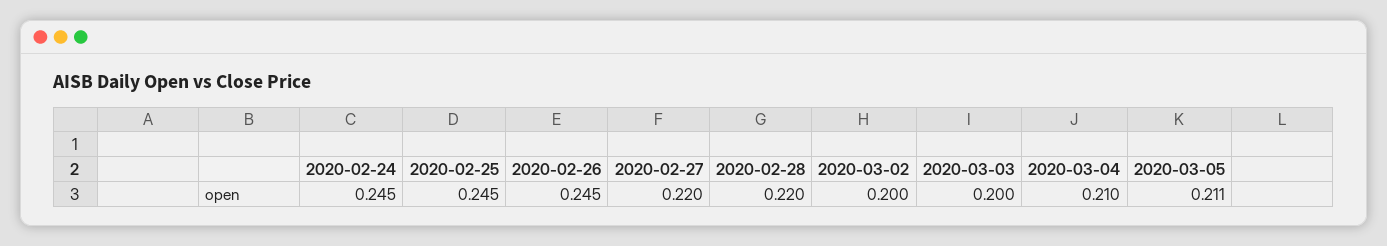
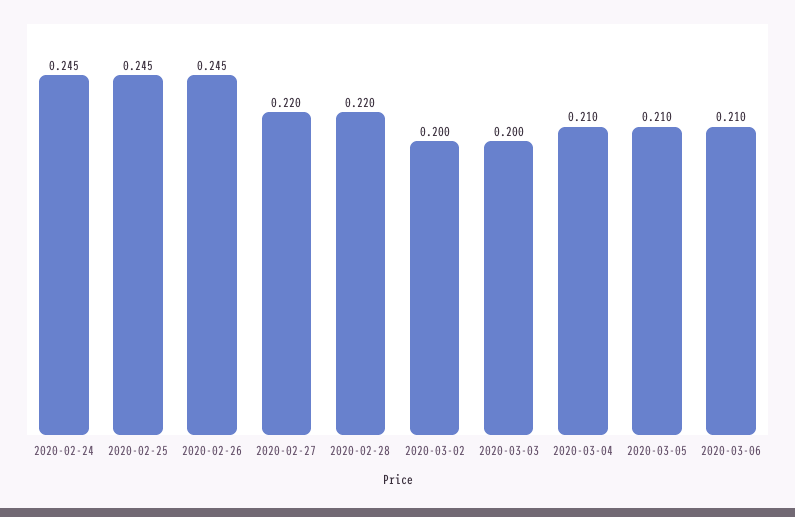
2020-03-05: 0.211 -> 0.21
2020-03-06: none -> 0.21

